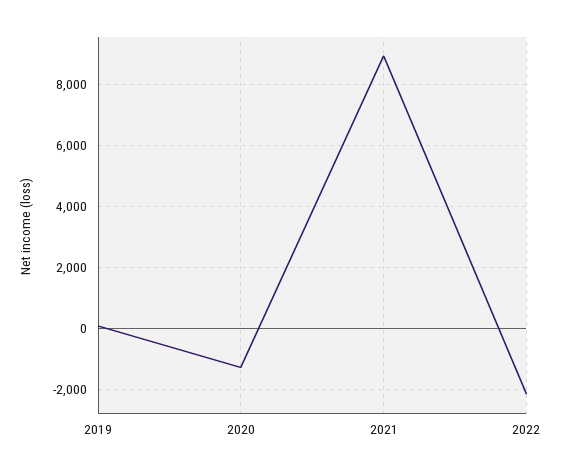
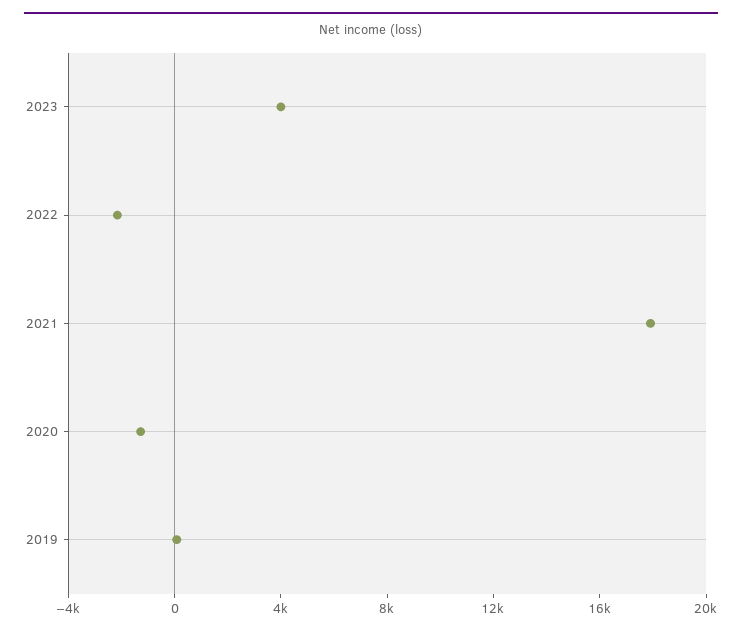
2021: 9000 -> 18000
2023: none -> 4000

